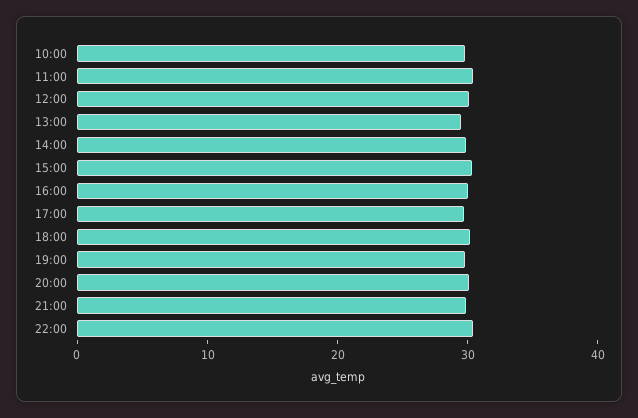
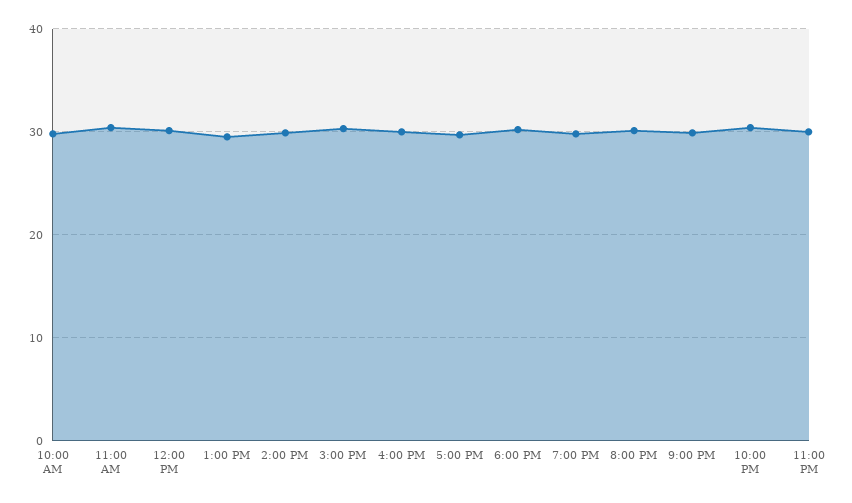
11:00 PM: none -> 30

